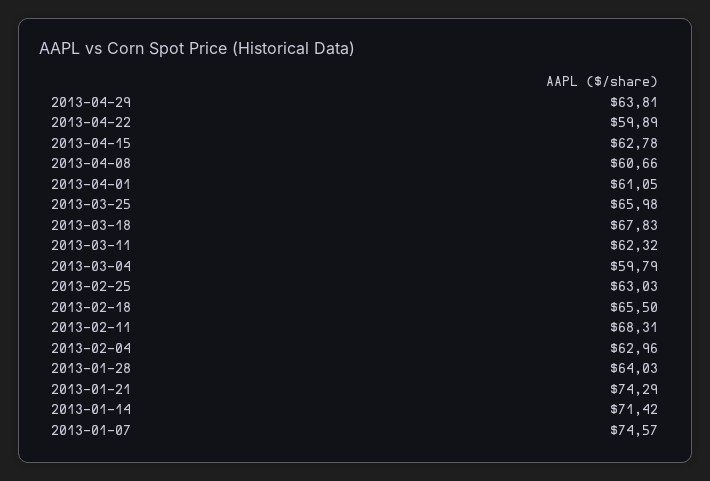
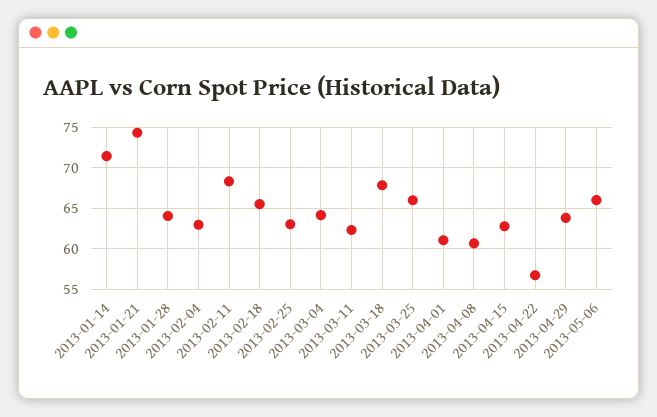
2013-04-22: 59.89 -> 57
2013-03-04: 59.79 -> 64
2013-01-07: 74.57 -> none
2013-05-06: none -> 66

